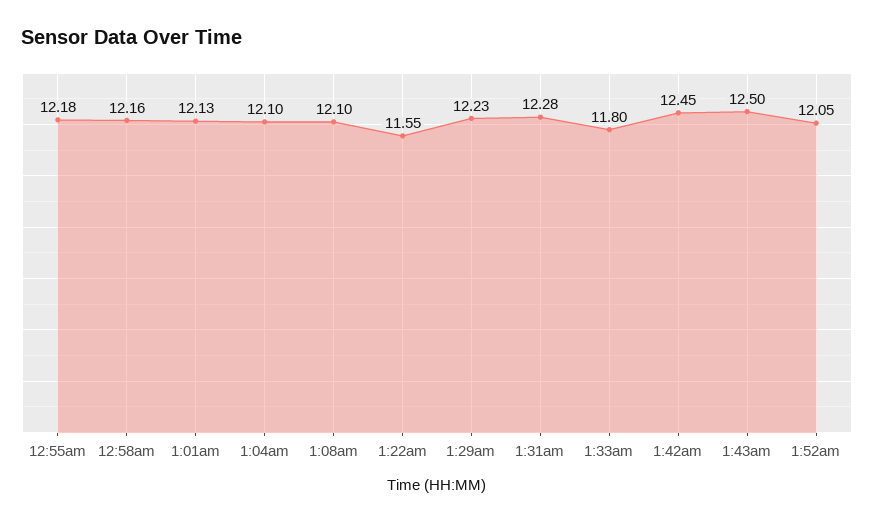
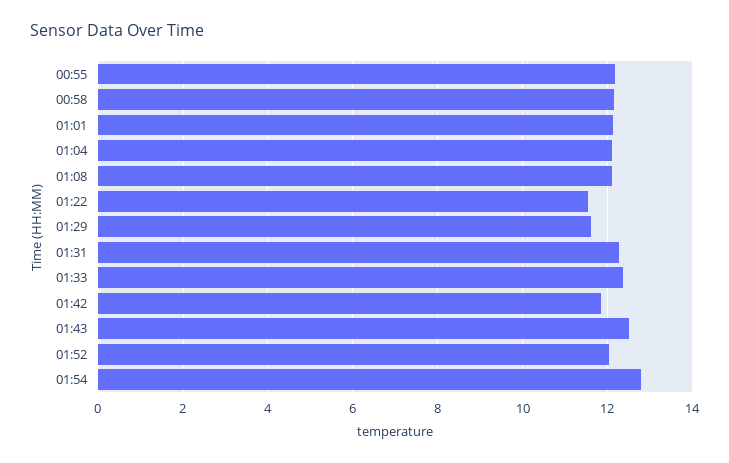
1:29am: 12.23 -> 11.6
1:33am: 11.8 -> 12.4
1:42am: 12.45 -> 11.8
01:54: none -> 12.8

